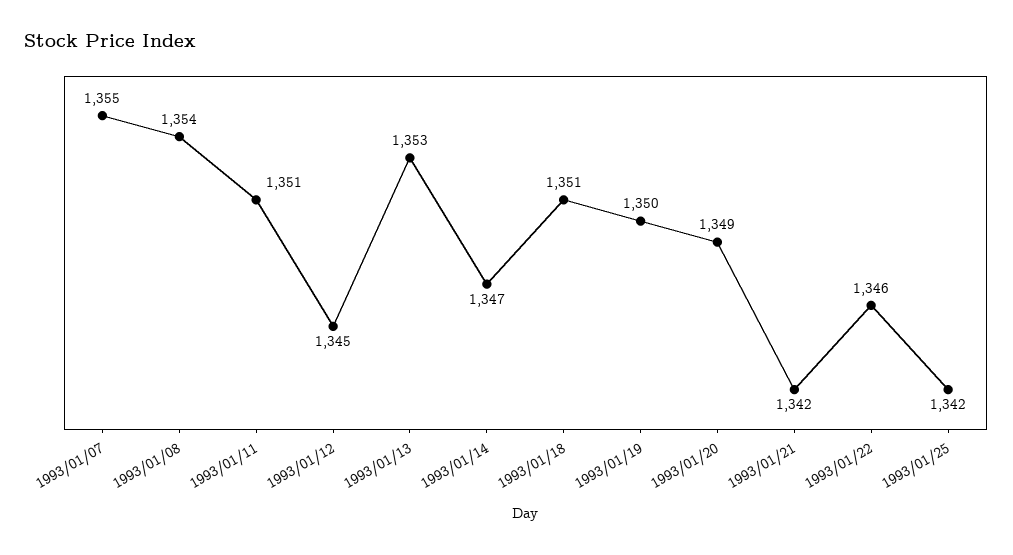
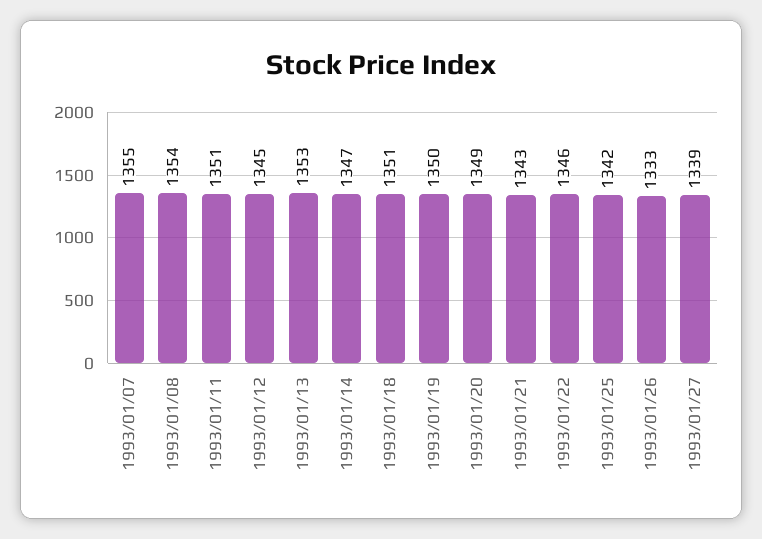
1993/01/21: 1342 -> 1343
1993/01/26: none -> 1333
1993/01/27: none -> 1339

